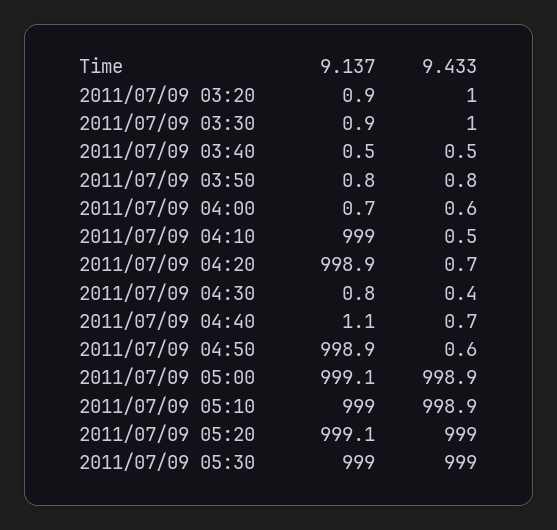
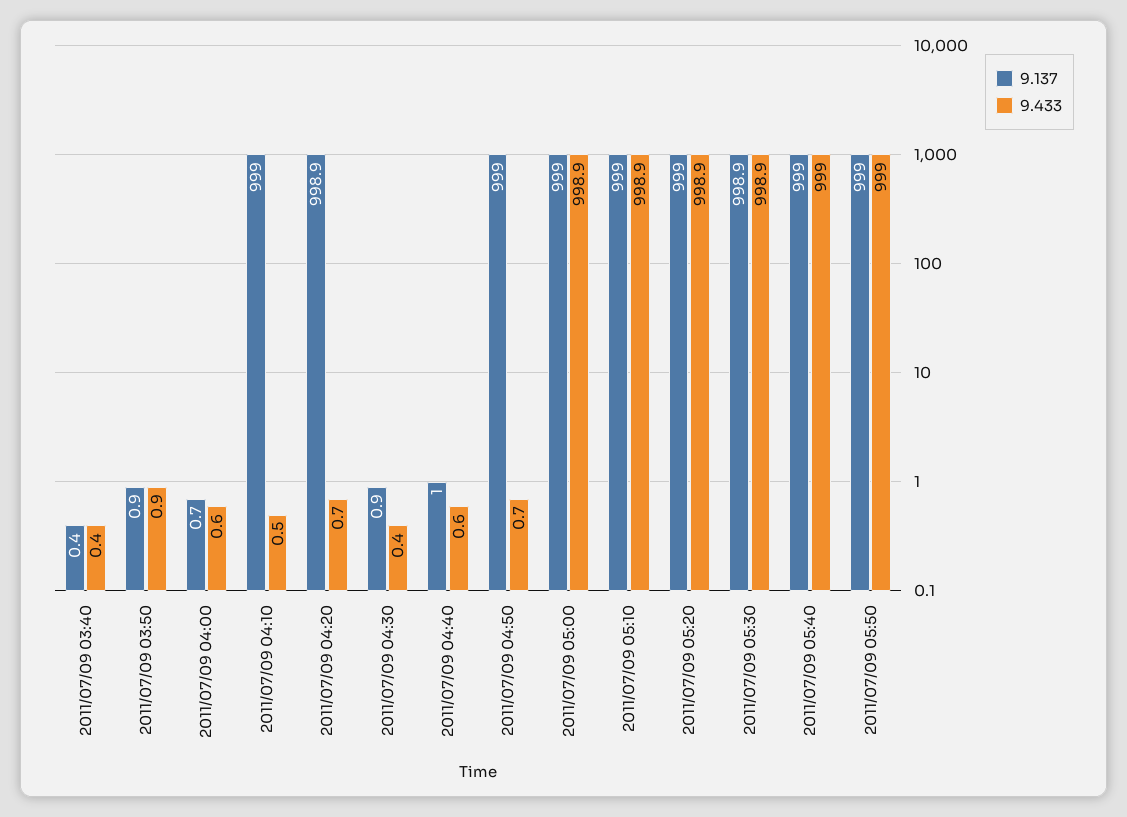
9.137, 2011/07/09 03:20: 0.9 -> none
9.433, 2011/07/09 03:20: 1 -> none
9.137, 2011/07/09 03:30: 0.9 -> none
9.433, 2011/07/09 03:30: 1 -> none
9.137, 2011/07/09 03:40: 0.5 -> 0.4
9.433, 2011/07/09 03:40: 0.5 -> 0.4
9.137, 2011/07/09 03:50: 0.8 -> 0.9
9.433, 2011/07/09 03:50: 0.8 -> 0.9
9.137, 2011/07/09 04:30: 0.8 -> 0.9
9.137, 2011/07/09 04:40: 1.1 -> 1
9.433, 2011/07/09 04:40: 0.7 -> 0.6
9.137, 2011/07/09 04:50: 998.9 -> 999
9.433, 2011/07/09 04:50: 0.6 -> 0.7
9.137, 2011/07/09 05:00: 999.1 -> 999
9.137, 2011/07/09 05:20: 999.1 -> 999
9.433, 2011/07/09 05:20: 999 -> 998.9
9.137, 2011/07/09 05:30: 999 -> 998.9
9.433, 2011/07/09 05:30: 999 -> 998.9
9.137, 2011/07/09 05:40: none -> 999
9.433, 2011/07/09 05:40: none -> 999
9.137, 2011/07/09 05:50: none -> 999
9.433, 2011/07/09 05:50: none -> 999

